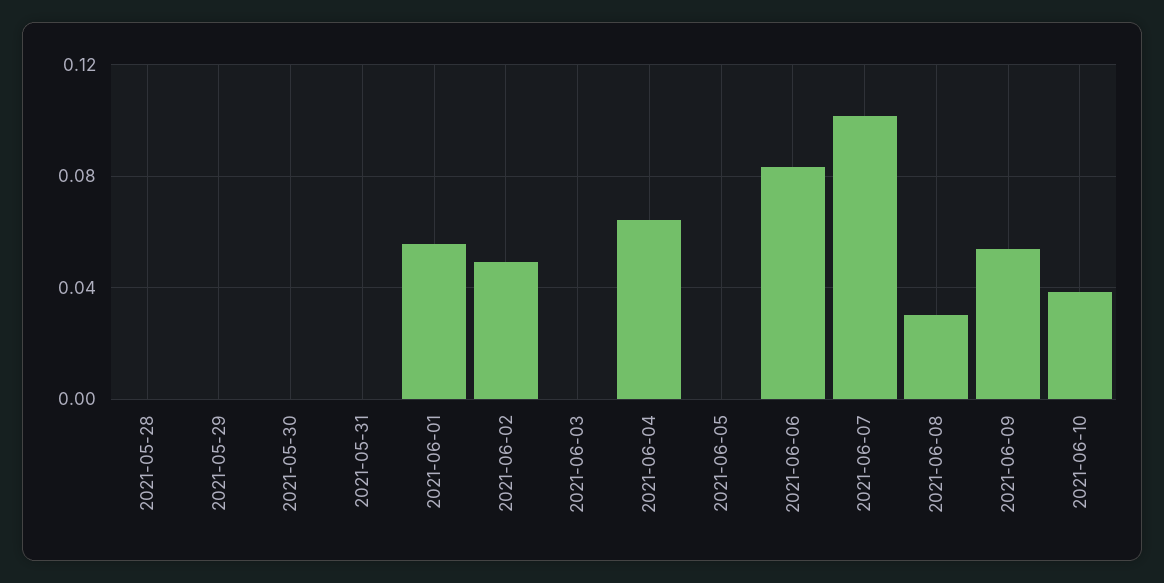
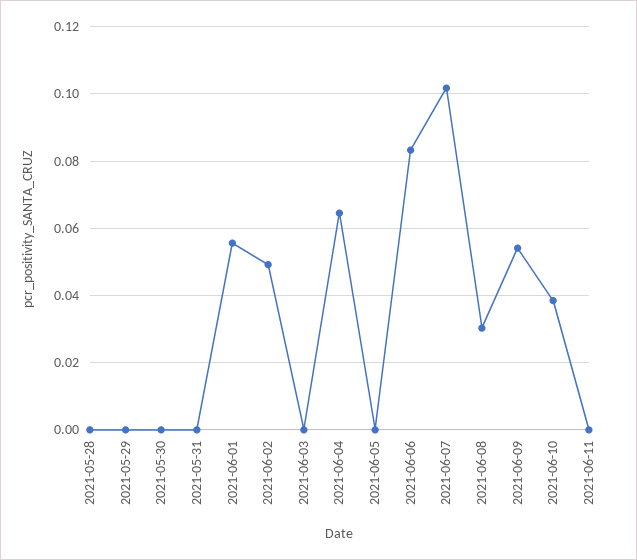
2021-06-11: none -> 0

